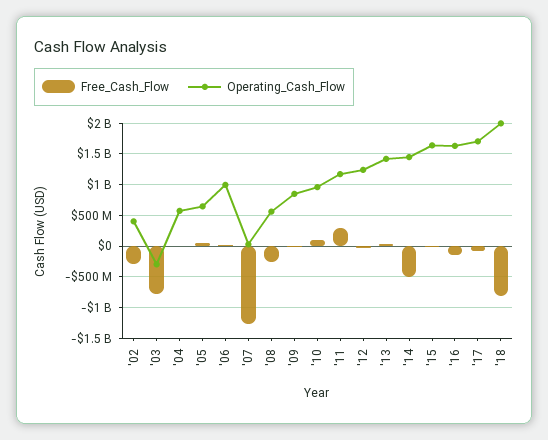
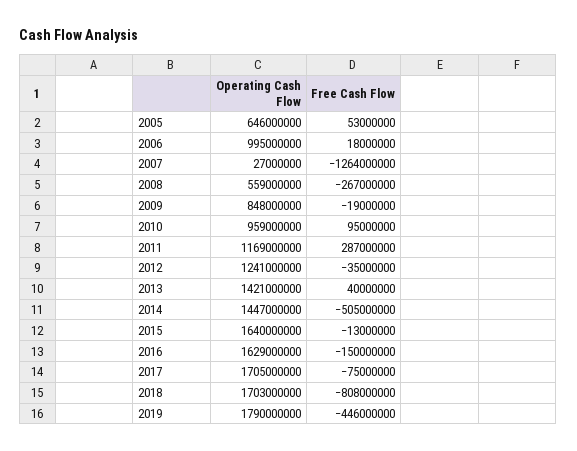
Free_Cash_Flow, '02: -300000000 -> none
Operating_Cash_Flow, '02: 400000000 -> none
Free_Cash_Flow, '03: -800000000 -> none
Operating_Cash_Flow, '03: -300000000 -> none
Free_Cash_Flow, '04: 0 -> none
Operating_Cash_Flow, '04: 600000000 -> none
Operating_Cash_Flow, '18: 2000000000 -> 1703000000
Operating_Cash_Flow, 2019: none -> 1790000000
Free_Cash_Flow, 2019: none -> -446000000

